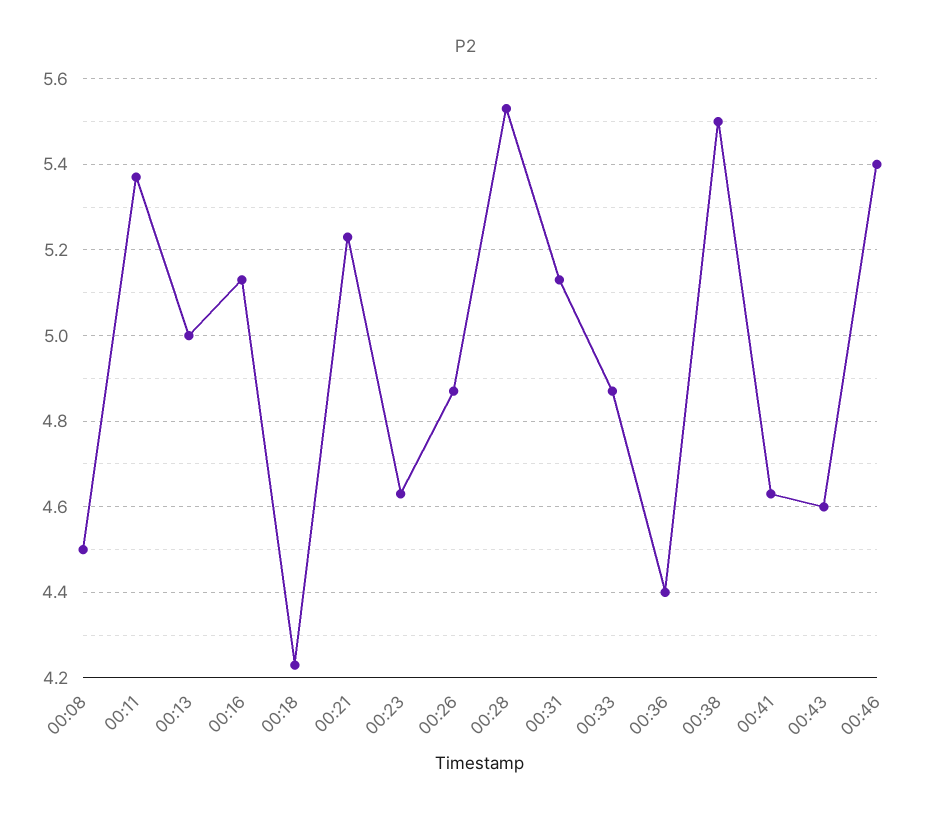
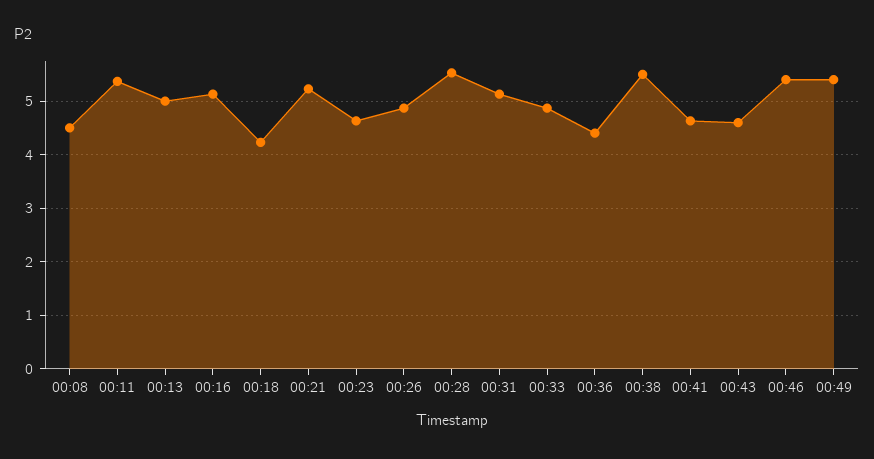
00:49: none -> 5.4

